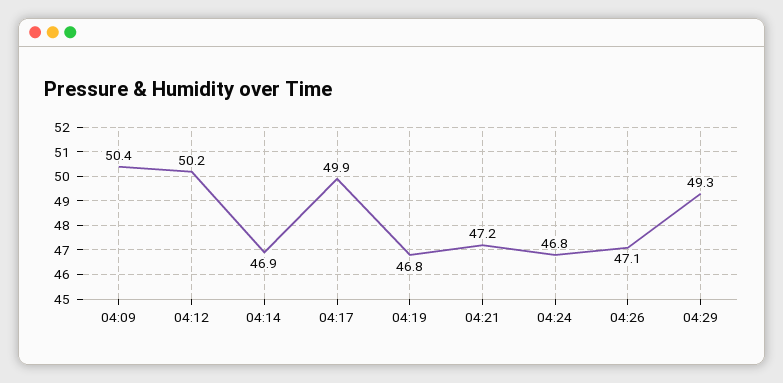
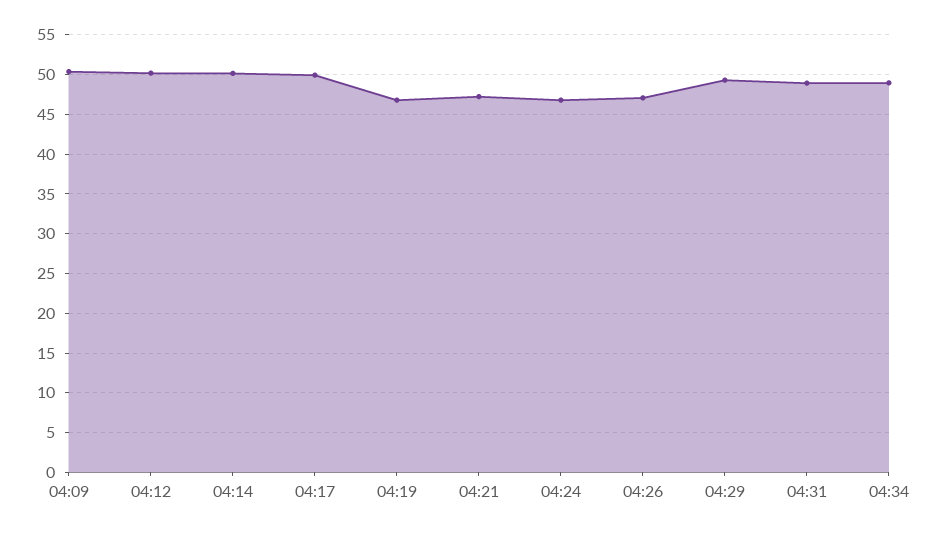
04:14: 46.9 -> 50
04:31: none -> 49
04:34: none -> 49

